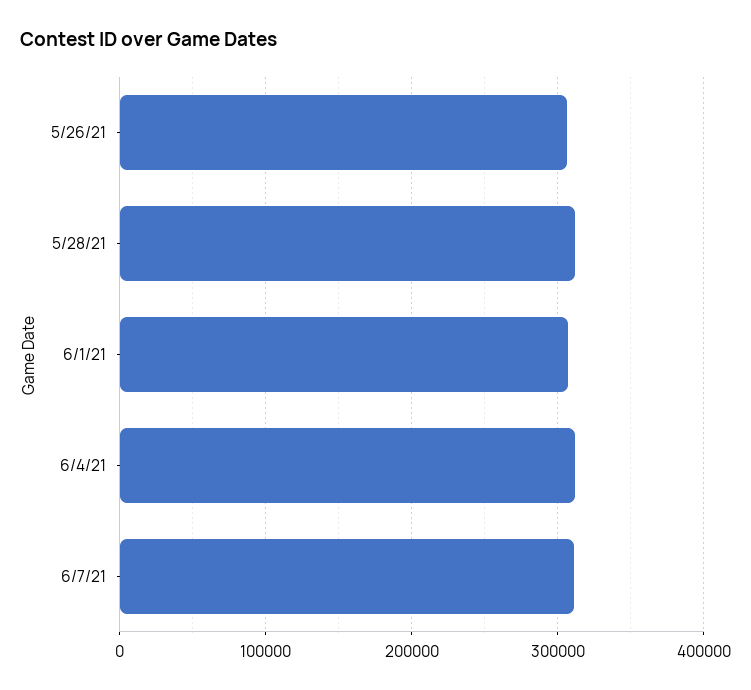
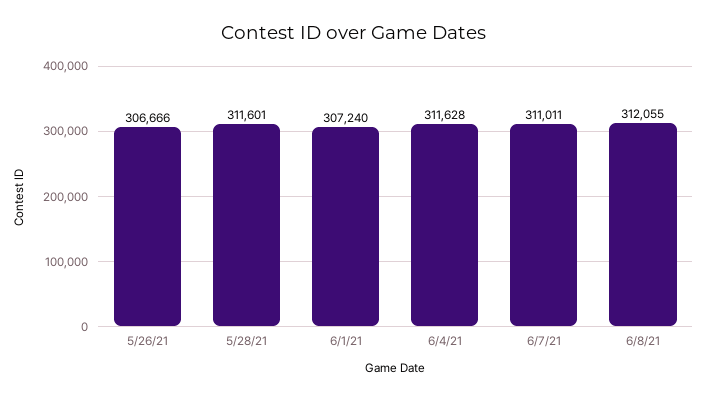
6/8/21: none -> 312055

